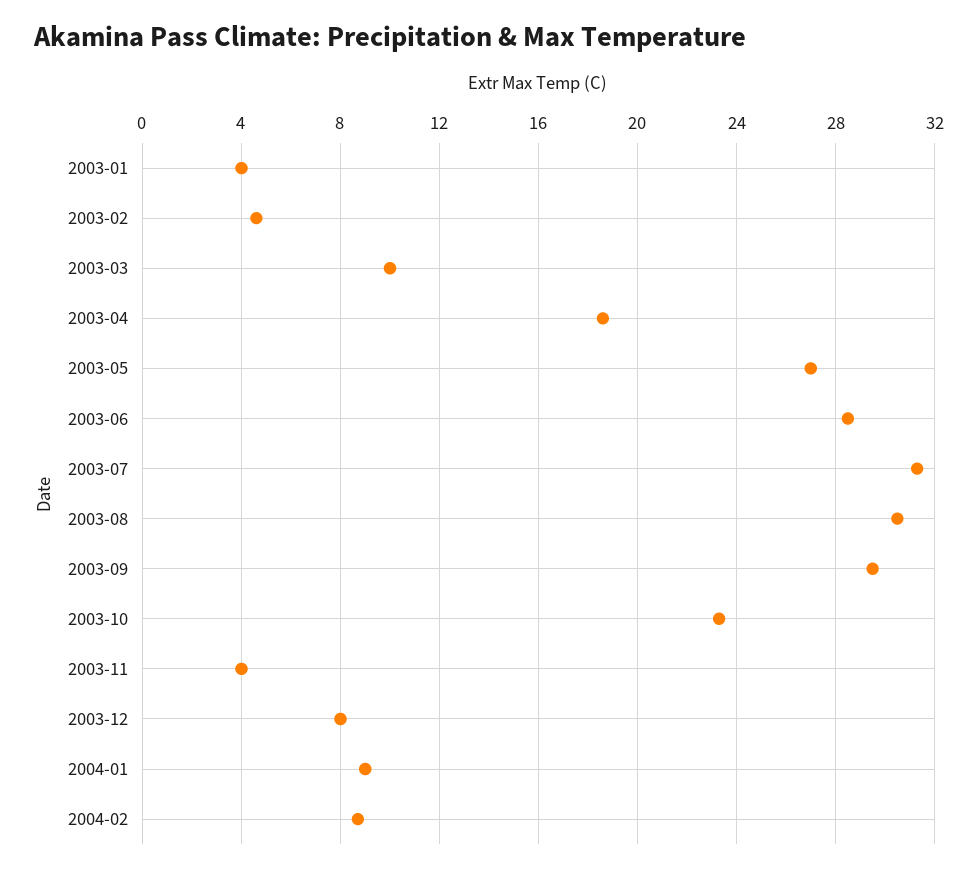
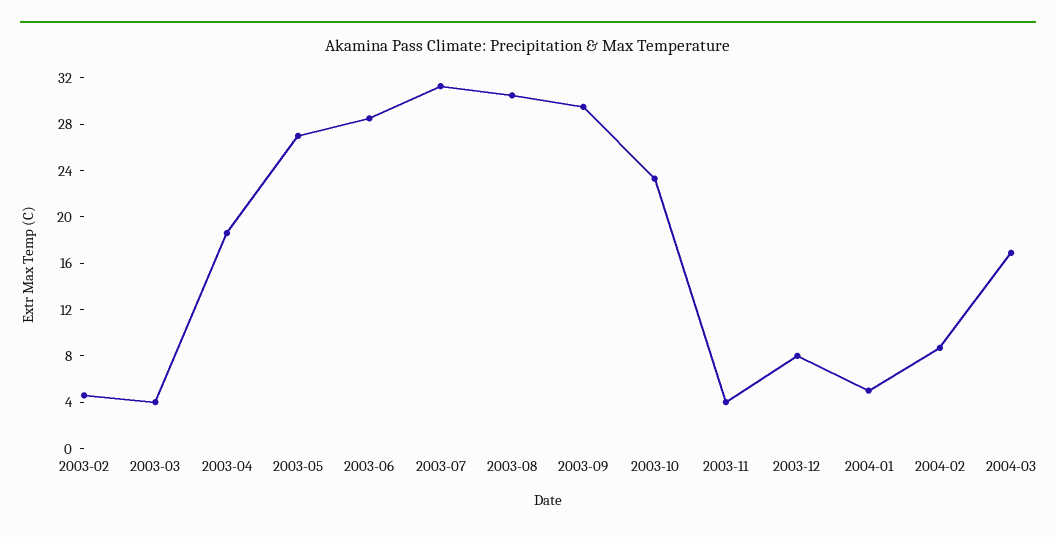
2003-01: 4 -> none
2003-03: 10 -> 4
2004-01: 9 -> 5
2004-03: none -> 17

